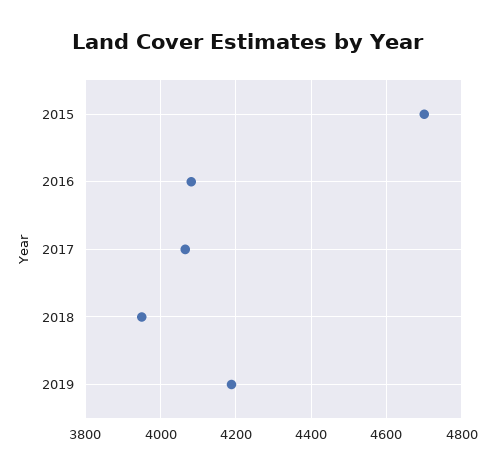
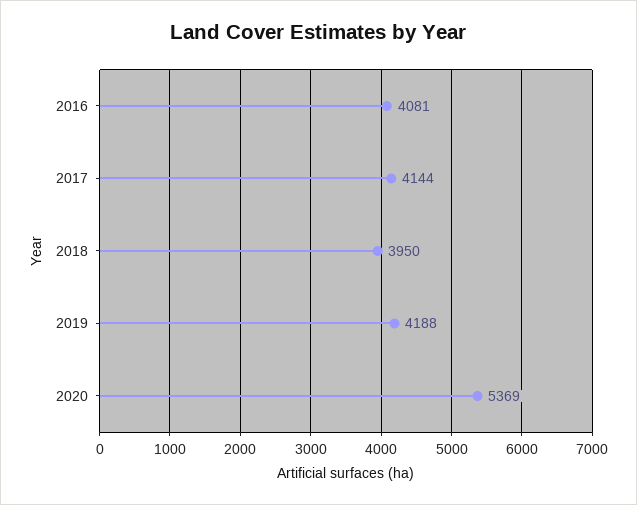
2015: 4700 -> none
2017: 4060 -> 4144
2020: none -> 5369

